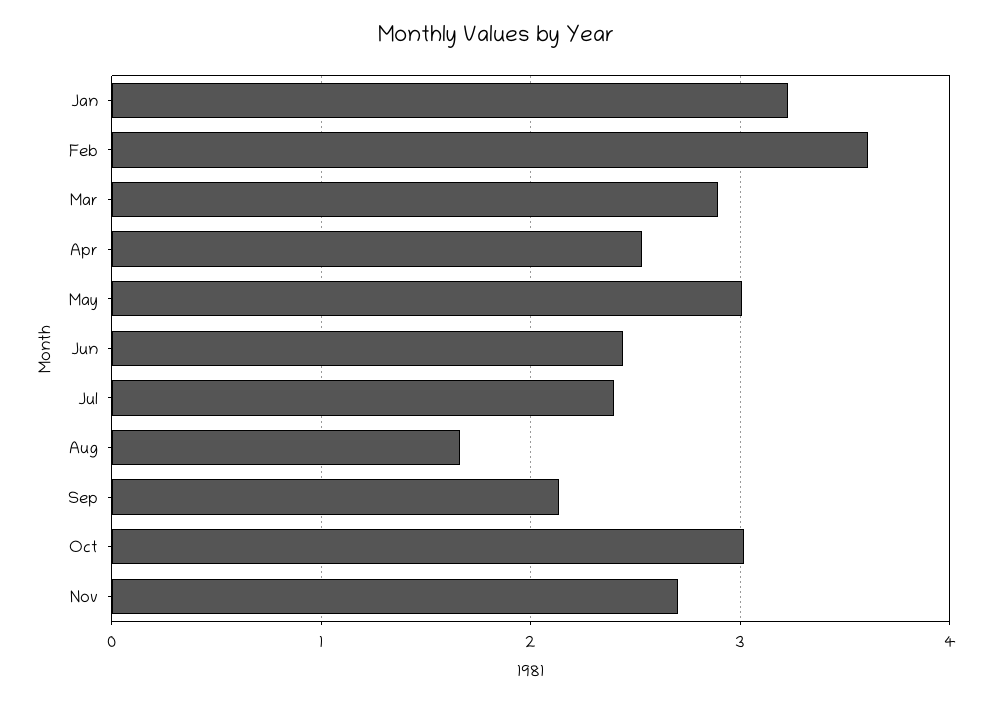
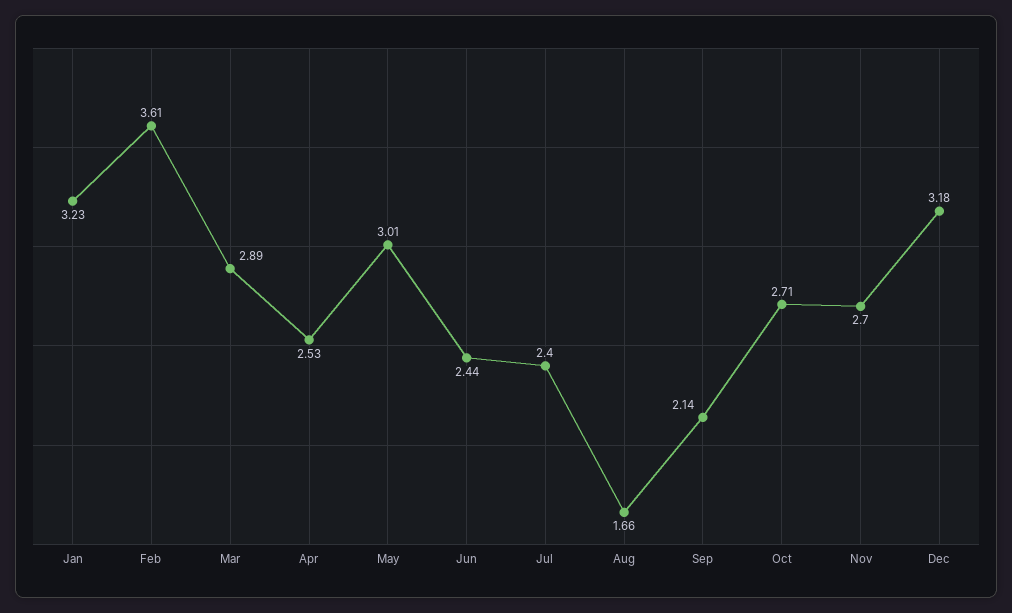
Oct: 3 -> 2.71
Dec: none -> 3.18

